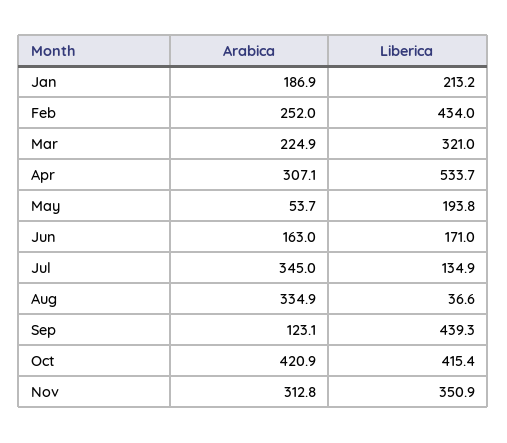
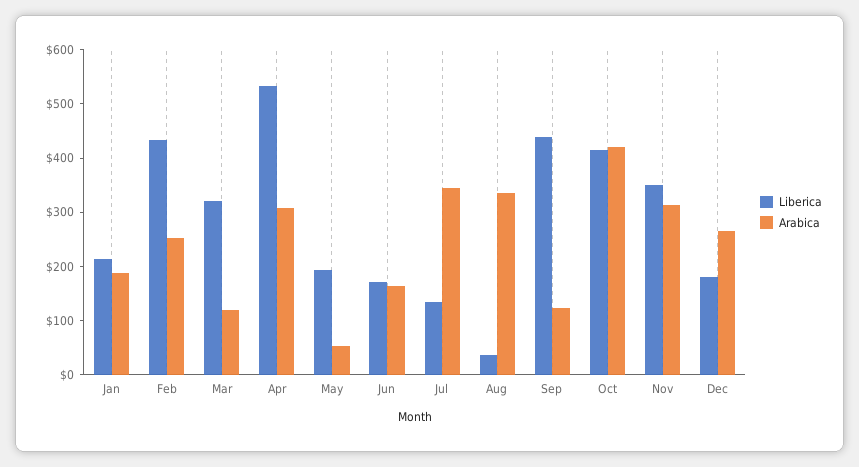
Arabica, Mar: 224.9 -> 120
Liberica, Dec: none -> 180
Arabica, Dec: none -> 260

